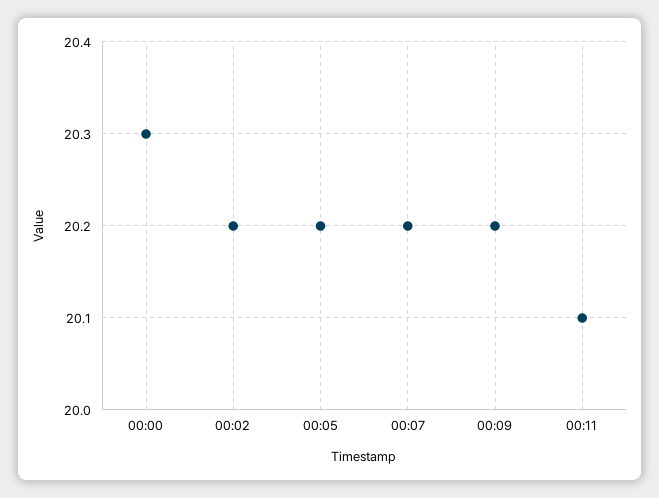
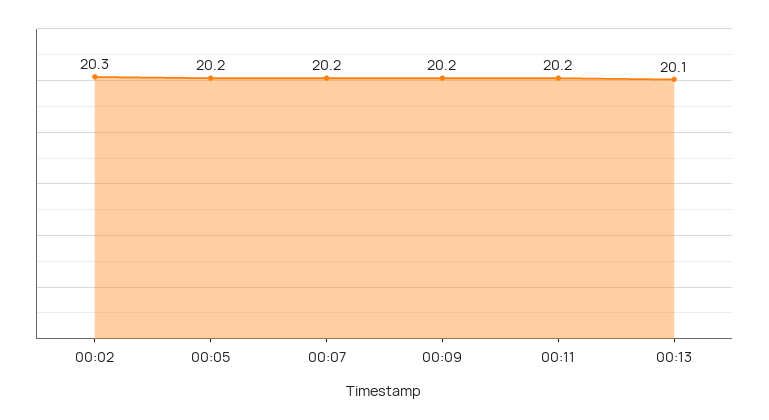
00:00: 20.3 -> none
00:02: 20.2 -> 20.3
00:11: 20.1 -> 20.2
00:13: none -> 20.1

